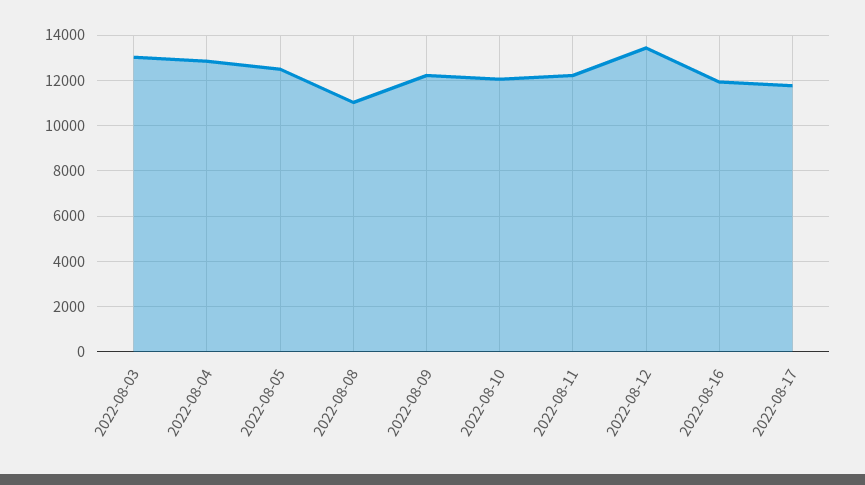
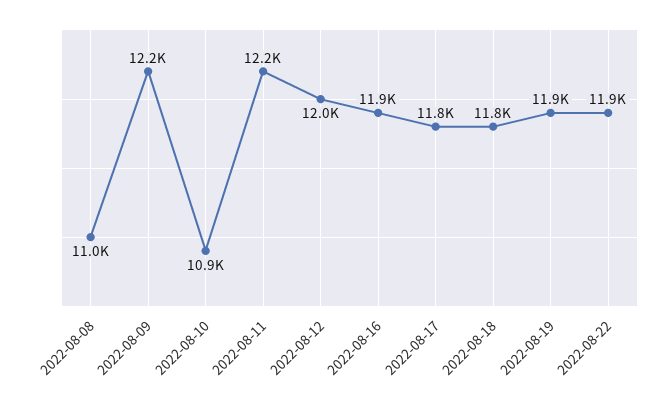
2022-08-03: 13000 -> none
2022-08-04: 13000 -> none
2022-08-05: 12500 -> none
2022-08-10: 12000 -> 10900
2022-08-12: 13500 -> 12000
2022-08-18: none -> 11800
2022-08-19: none -> 11900
2022-08-22: none -> 11900

